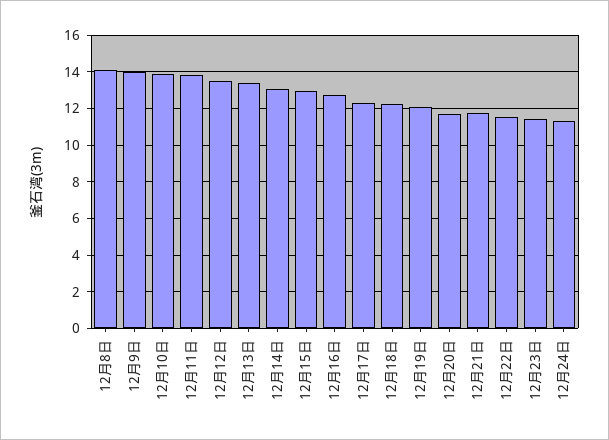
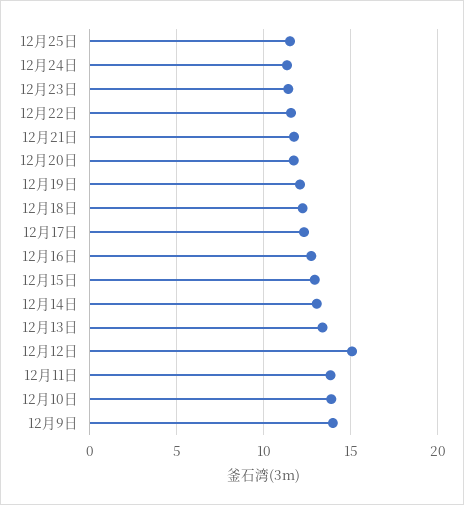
12月8日: 14 -> none
12月12日: 13.5 -> 15
12月25日: none -> 11.5

